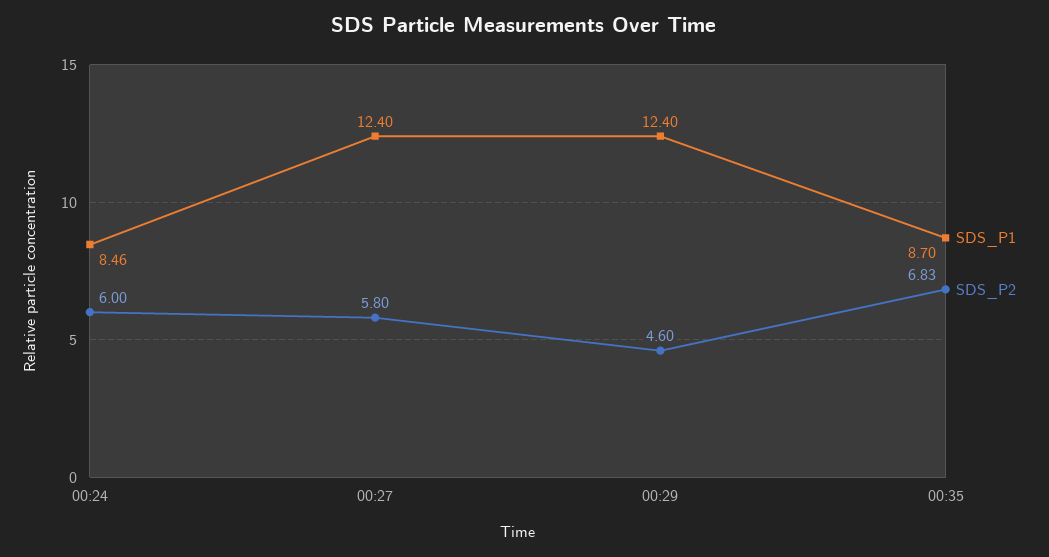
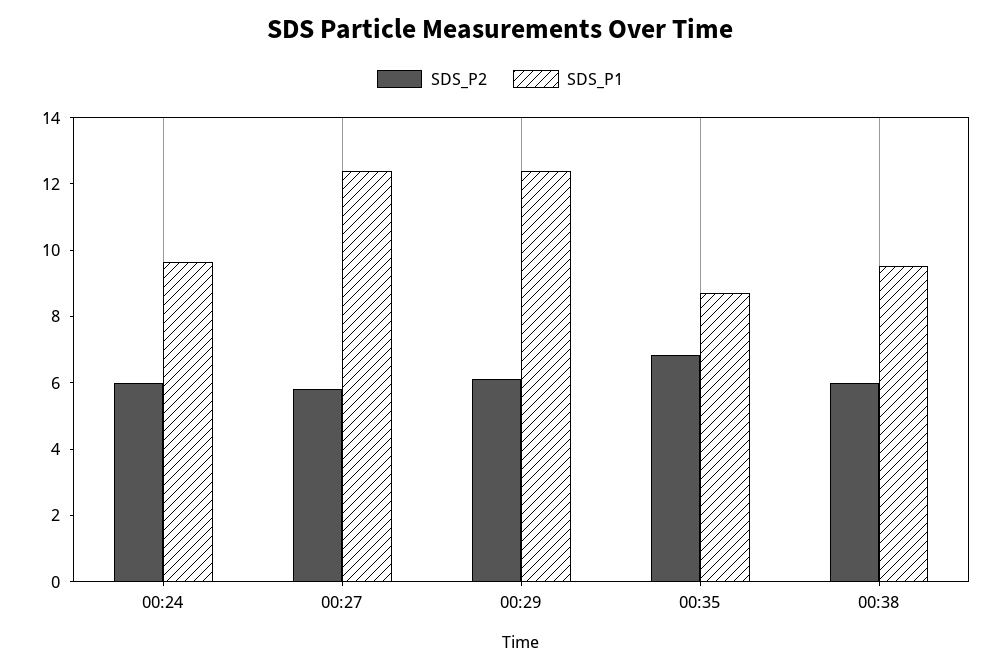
SDS_P1, 00:24: 8.46 -> 9.5
SDS_P2, 00:29: 4.6 -> 6
SDS_P2, 00:38: none -> 6
SDS_P1, 00:38: none -> 9.5

